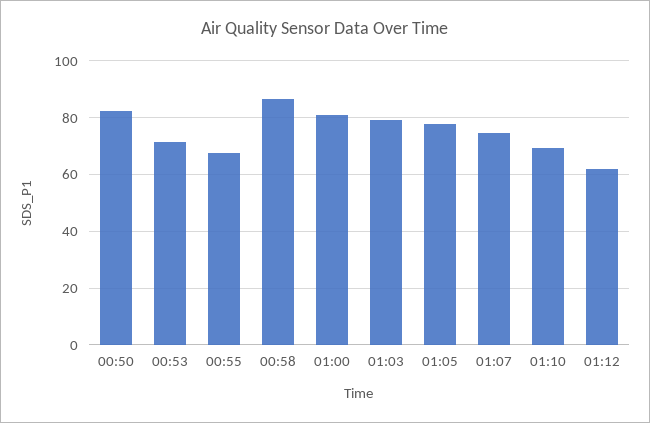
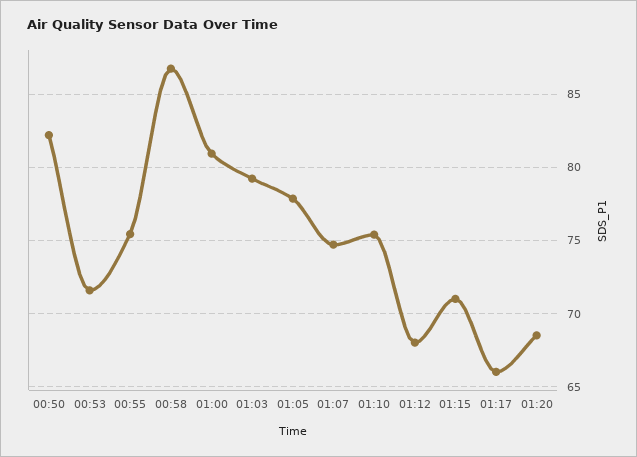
00:55: 67.5 -> 75.5
01:10: 70 -> 75.5
01:12: 62.5 -> 68
01:15: none -> 71
01:17: none -> 66
01:20: none -> 68.5

